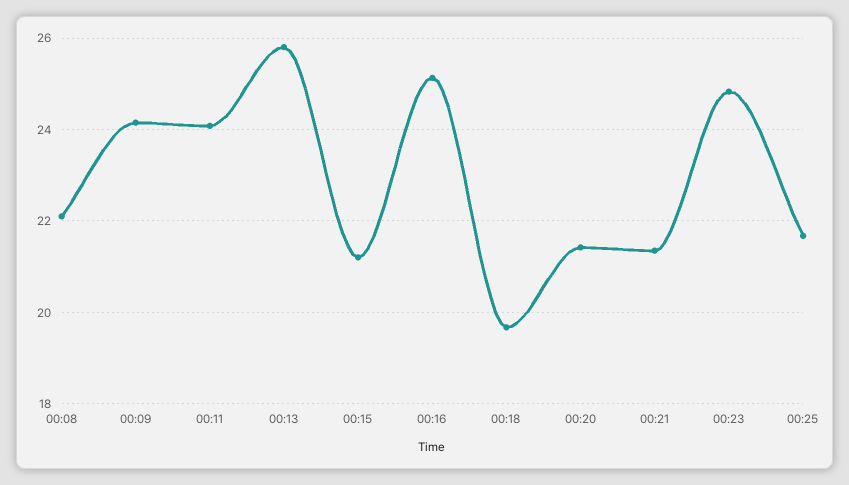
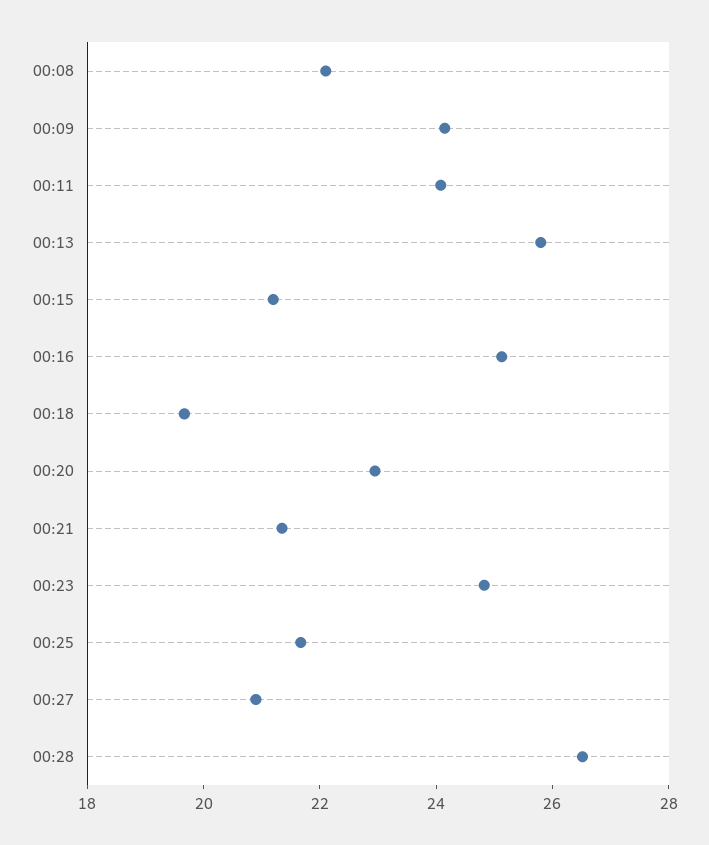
00:20: 21.4 -> 23
00:27: none -> 21
00:28: none -> 26.5

